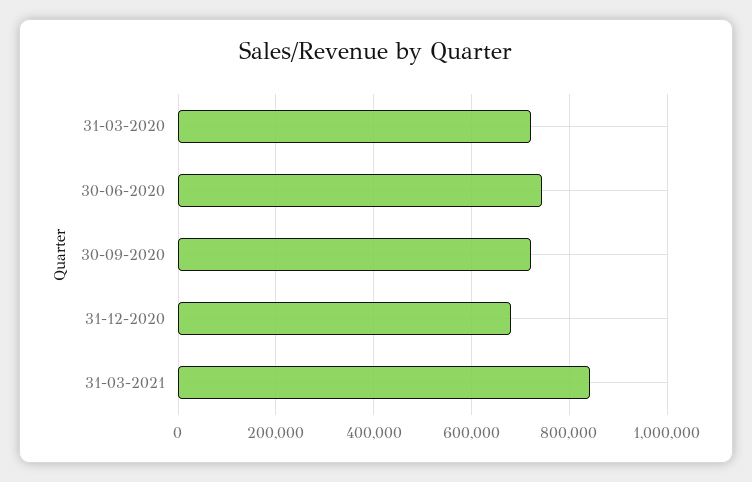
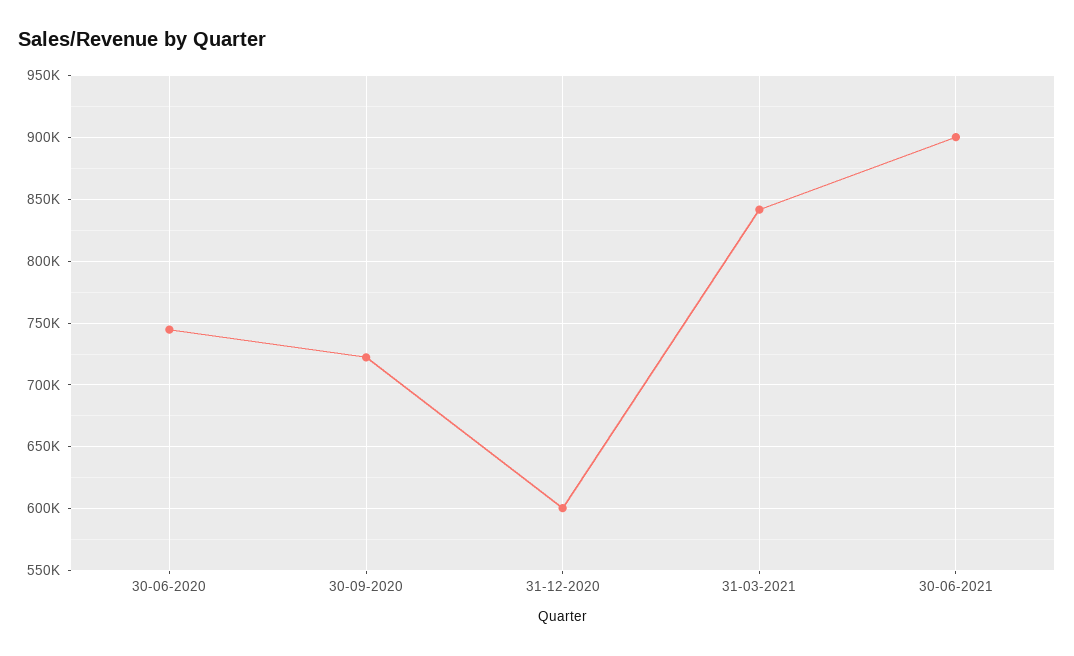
31-03-2020: 720000 -> none
31-12-2020: 680000 -> 600000
30-06-2021: none -> 900000

